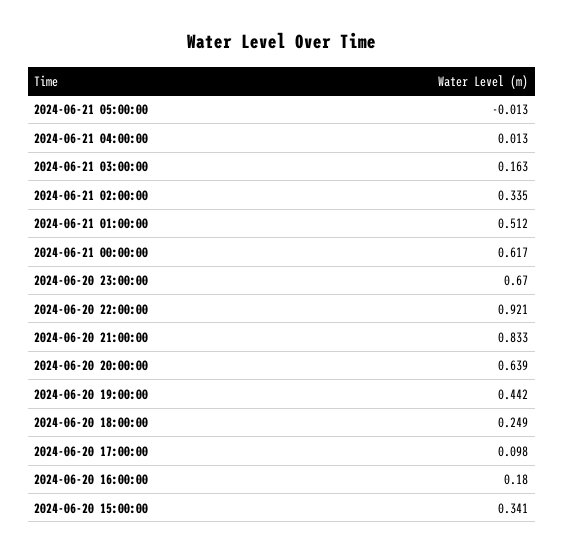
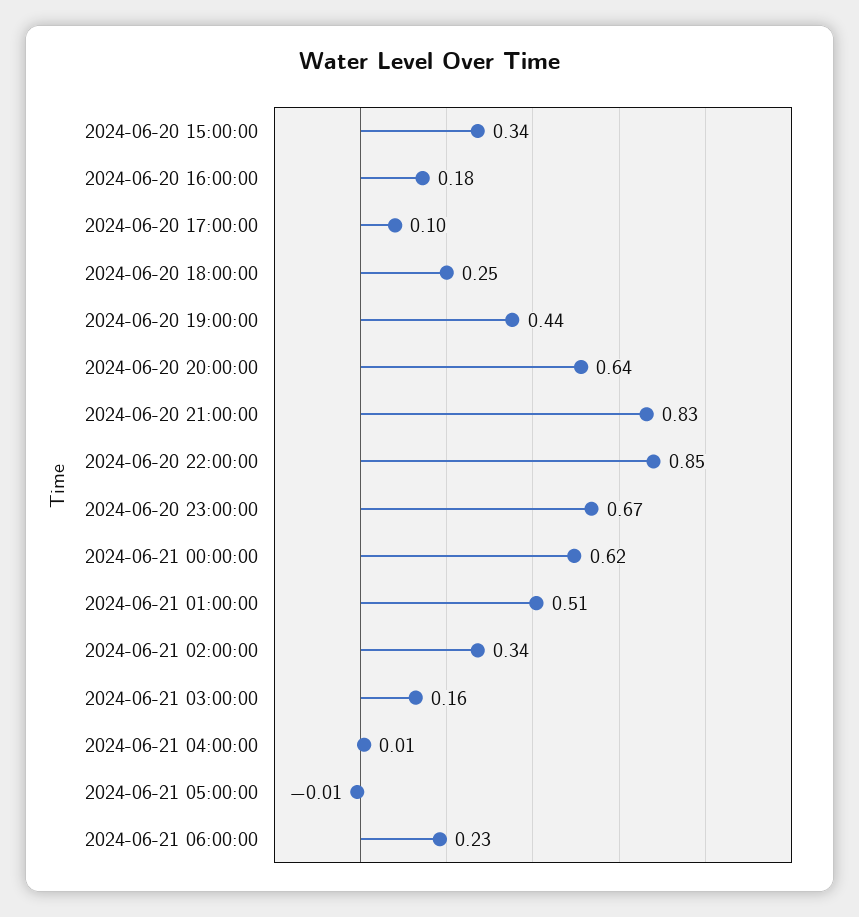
2024-06-20 22:00:00: 0.921 -> 0.85
2024-06-21 06:00:00: none -> 0.23

